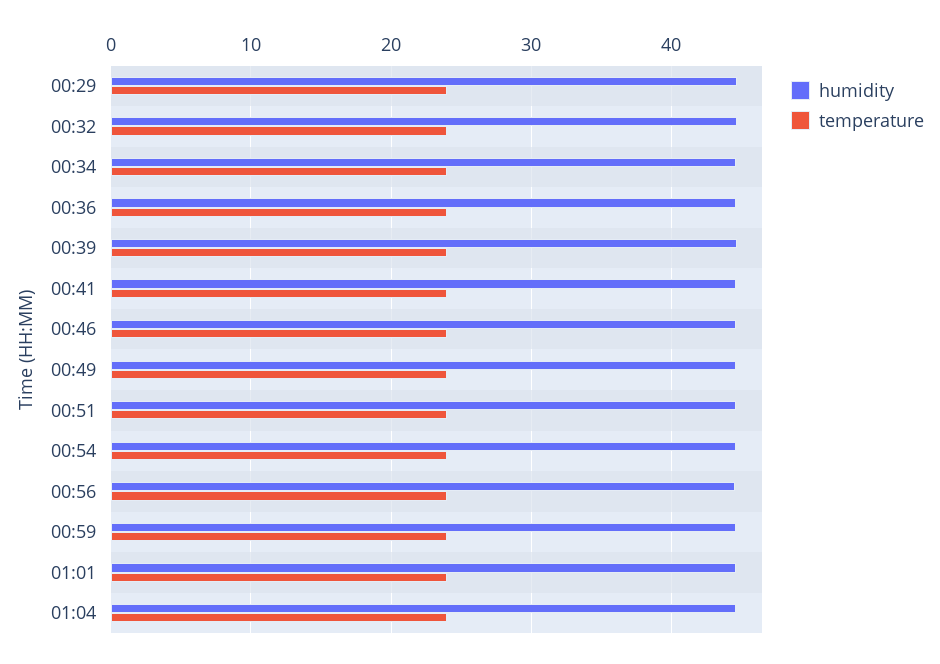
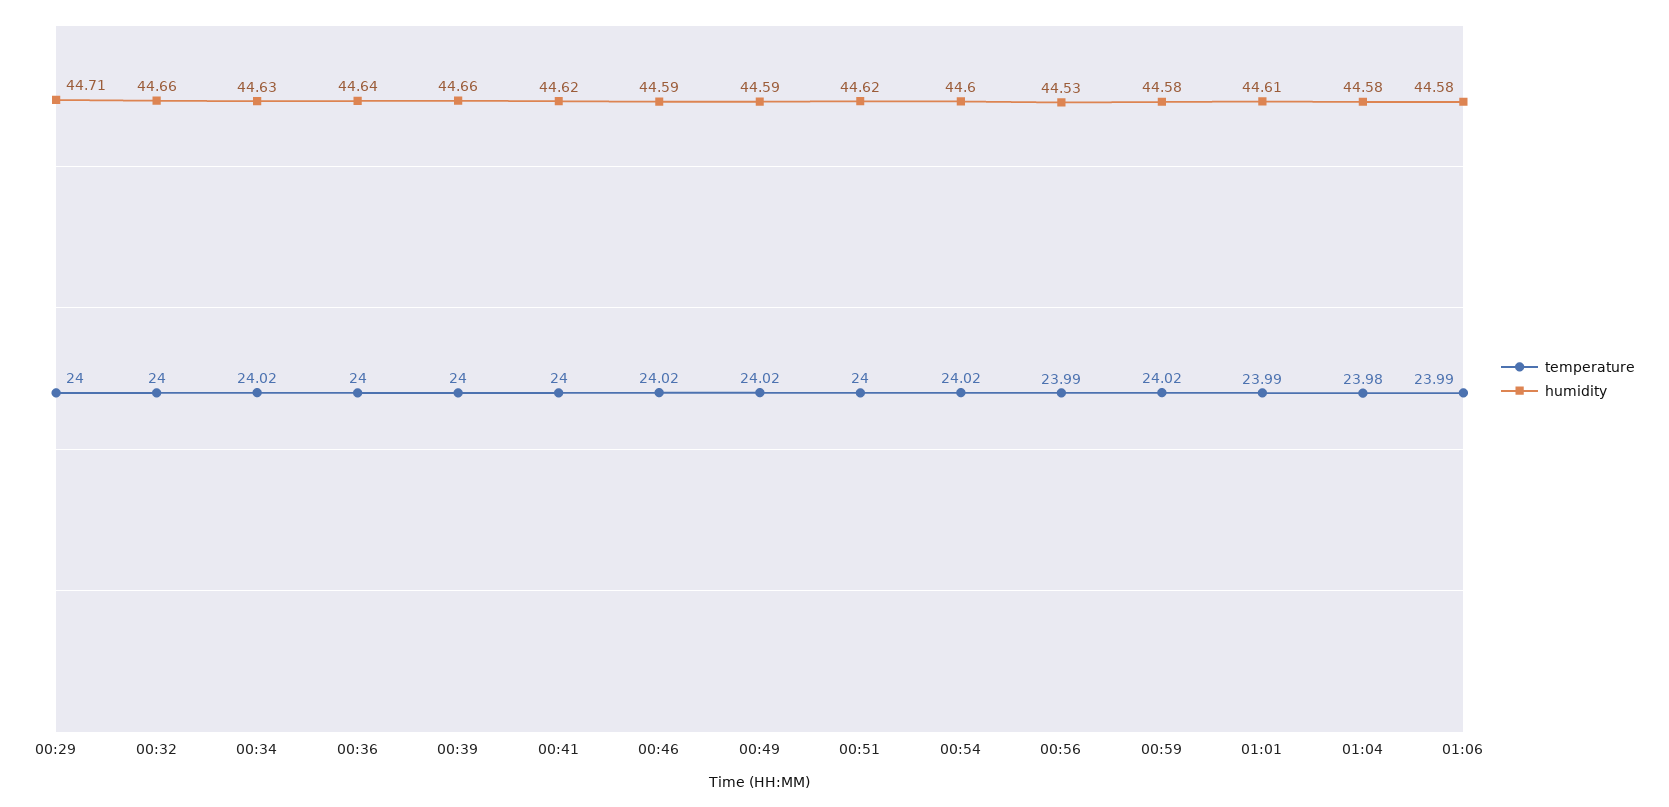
temperature, 01:06: none -> 23.99
humidity, 01:06: none -> 44.58

